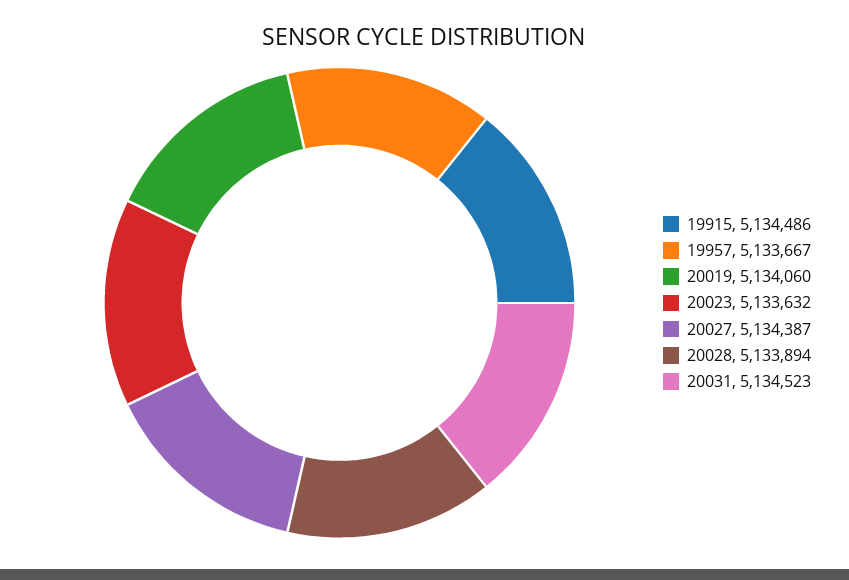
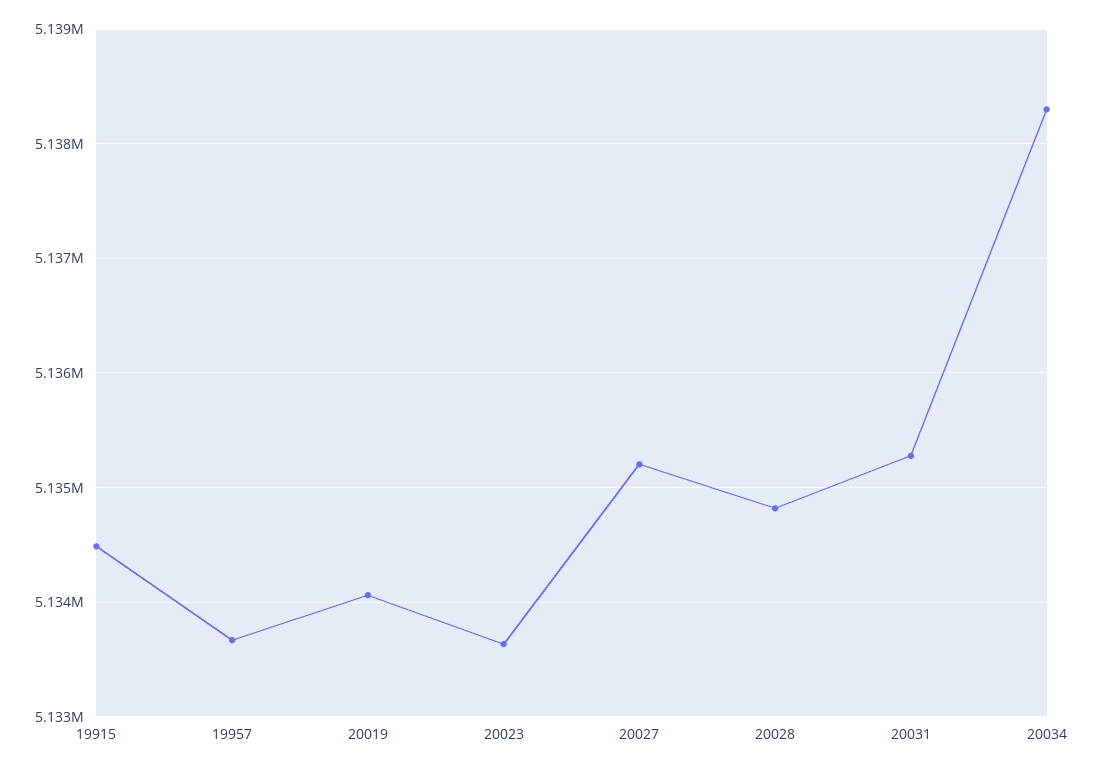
20027: 5134387 -> 5135200
20028: 5133894 -> 5134800
20031: 5134523 -> 5135300
20034: none -> 5138300

